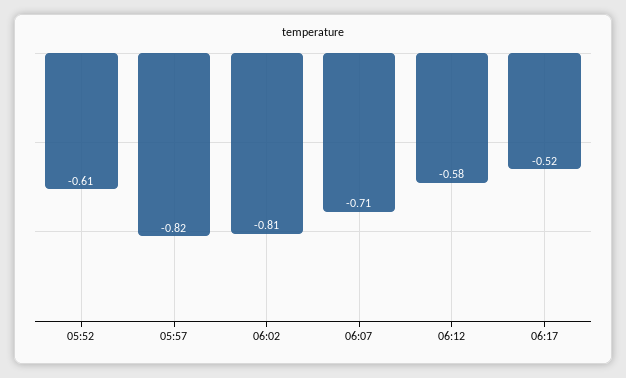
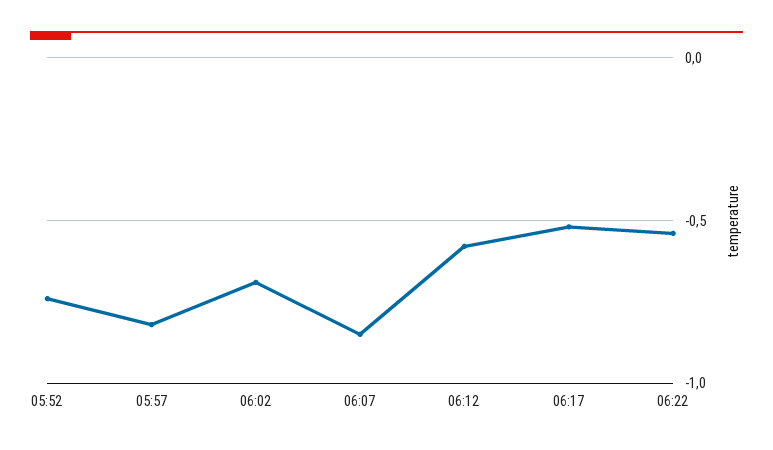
05:52: -0.61 -> -0.75
06:02: -0.81 -> -0.7
06:07: -0.71 -> -0.85
06:22: none -> -0.55

